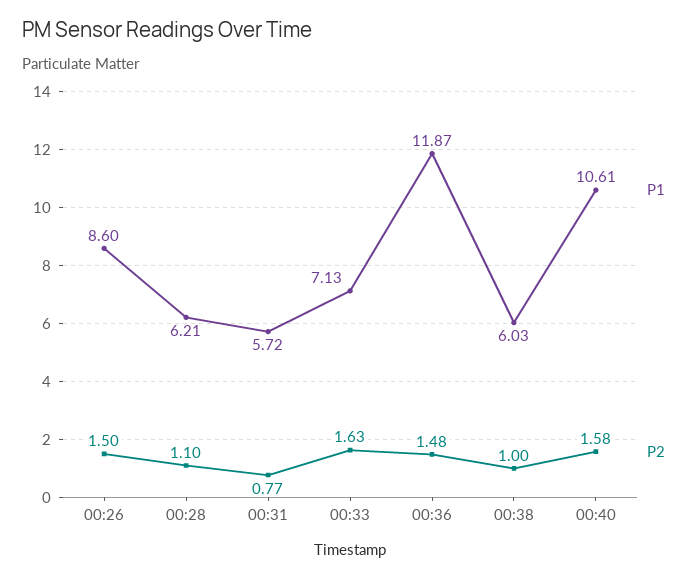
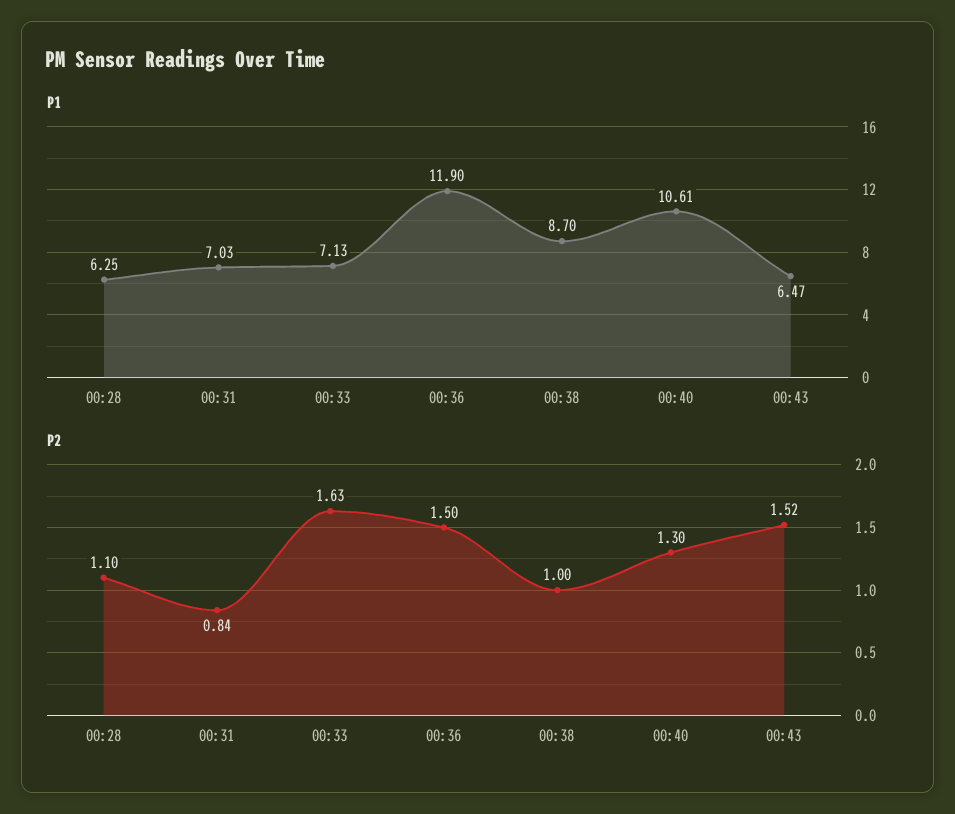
P1, 00:26: 8.6 -> none
P2, 00:26: 1.5 -> none
P1, 00:28: 6.21 -> 6.25
P1, 00:31: 5.72 -> 7.03
P2, 00:31: 0.77 -> 0.84
P1, 00:36: 11.87 -> 11.9
P2, 00:36: 1.48 -> 1.5
P1, 00:38: 6.03 -> 8.7
P2, 00:40: 1.58 -> 1.3
P1, 00:43: none -> 6.47
P2, 00:43: none -> 1.52

